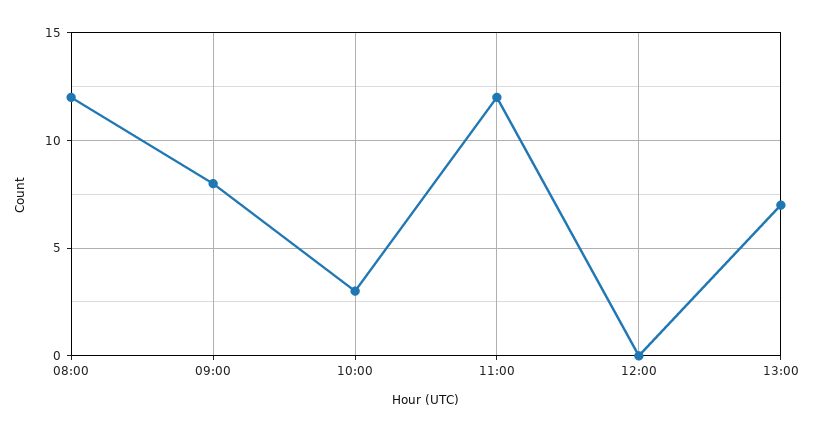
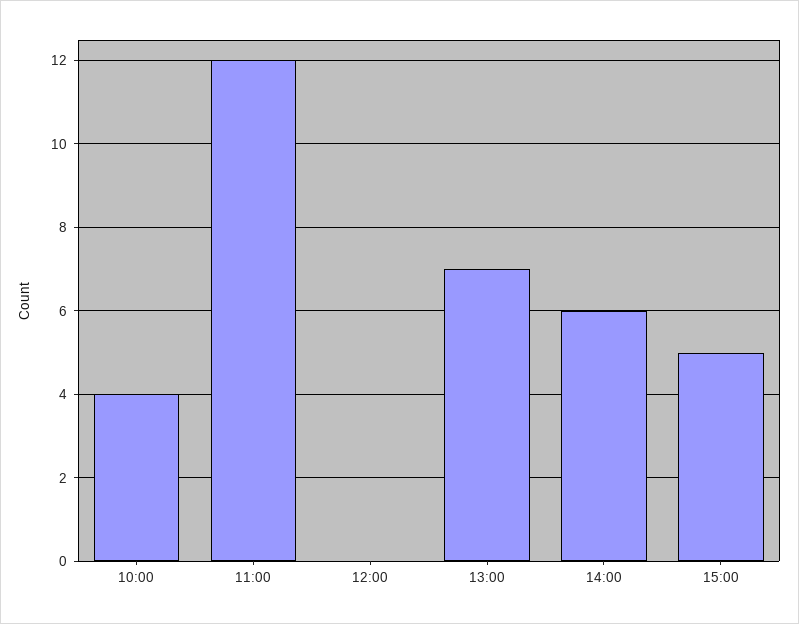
08:00: 12 -> none
09:00: 8 -> none
10:00: 3 -> 4
14:00: none -> 6
15:00: none -> 5

